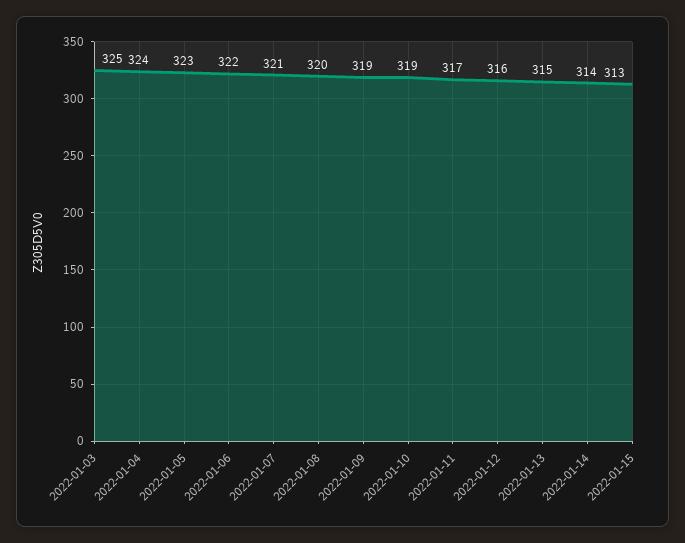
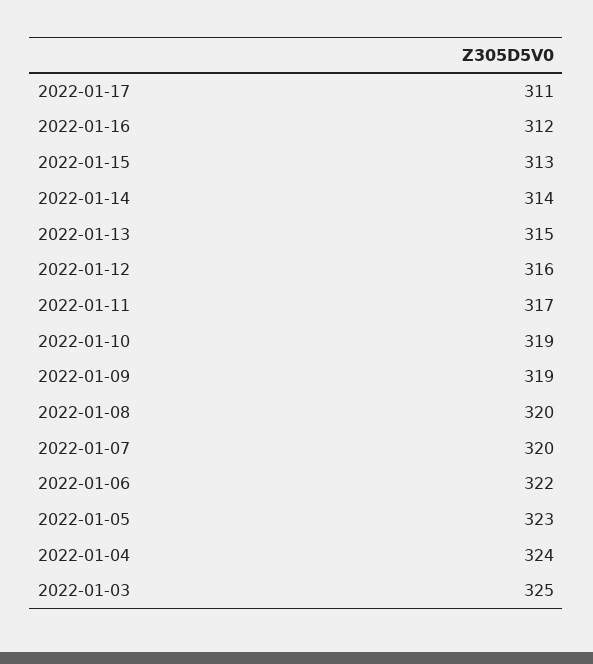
2022-01-07: 321 -> 320
2022-01-17: none -> 311
2022-01-16: none -> 312

